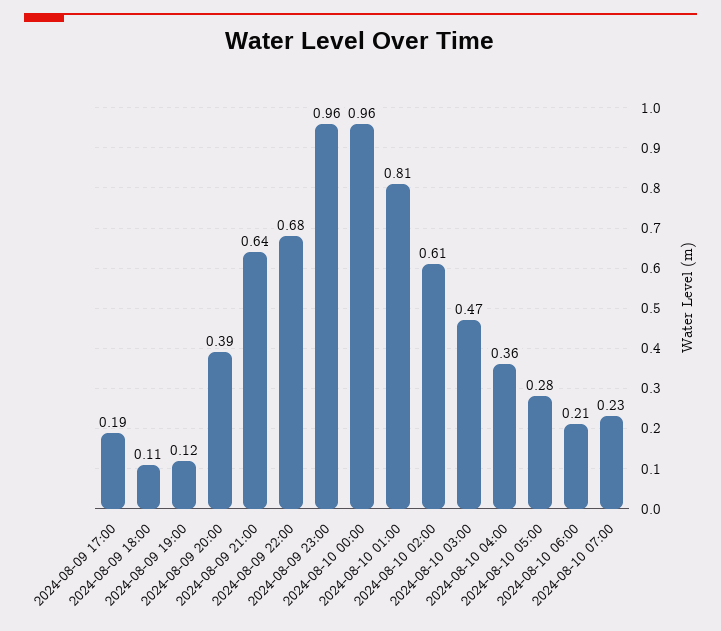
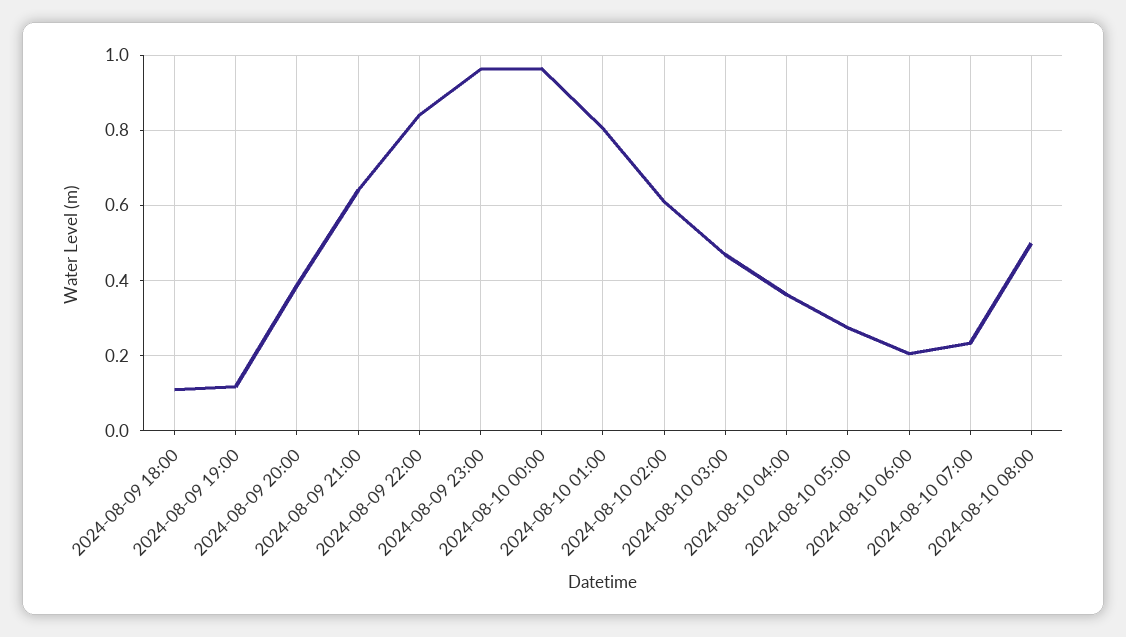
2024-08-09 17:00: 0.19 -> none
2024-08-09 22:00: 0.68 -> 0.84
2024-08-10 08:00: none -> 0.5

